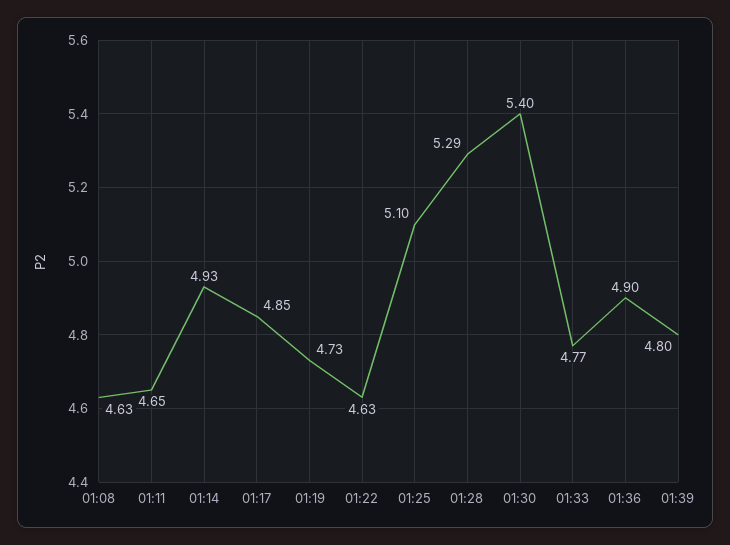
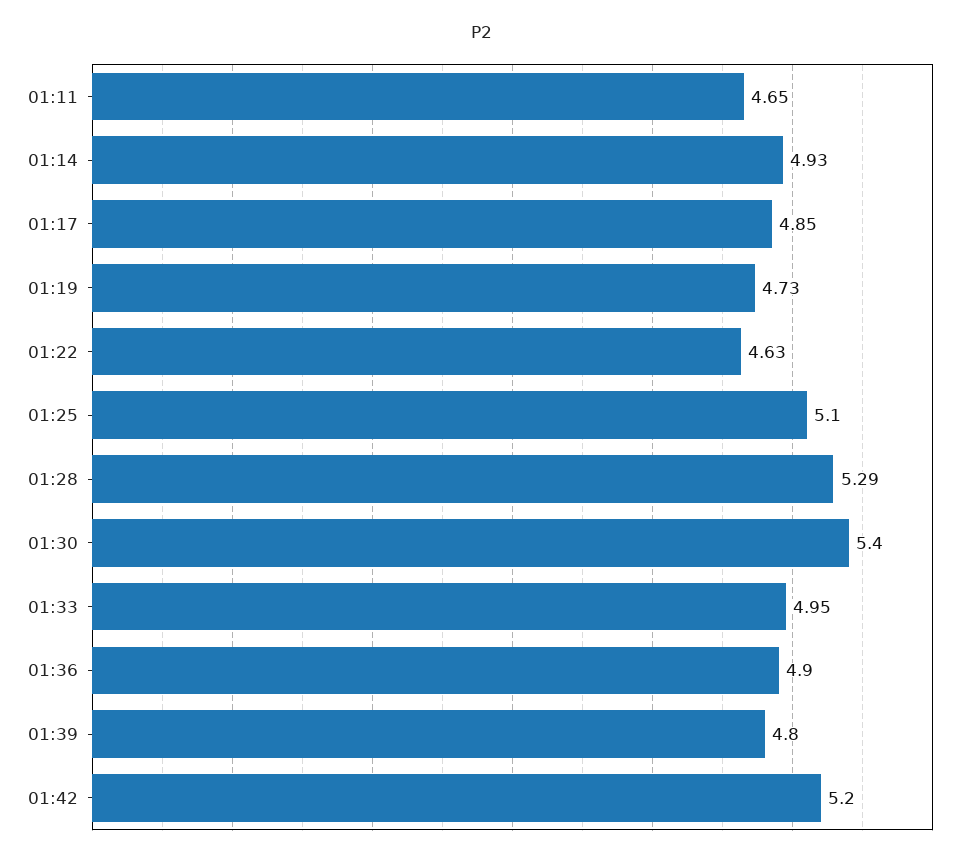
01:08: 4.63 -> none
01:33: 4.77 -> 4.95
01:42: none -> 5.2

